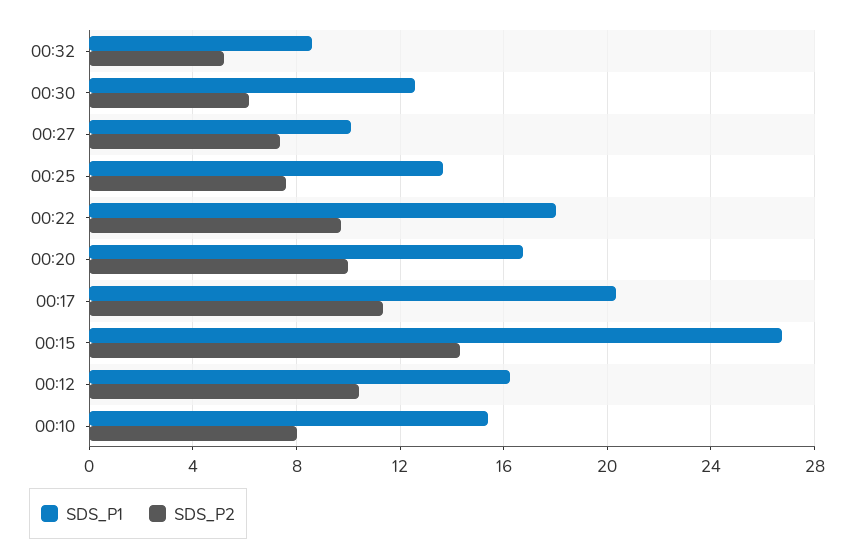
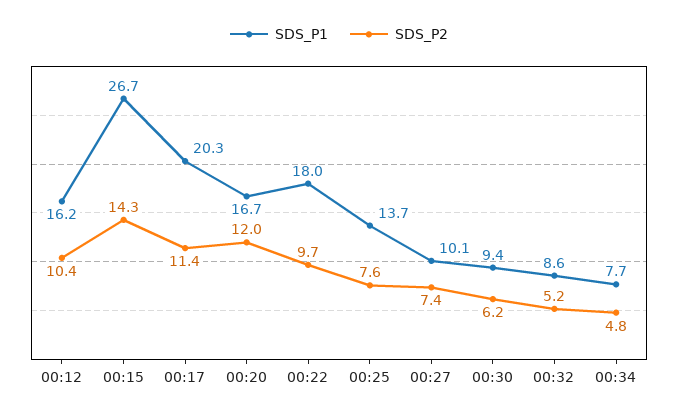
SDS_P1, 00:30: 12.5 -> 9.4
SDS_P2, 00:20: 10 -> 12
SDS_P1, 00:10: 15.5 -> none
SDS_P2, 00:10: 8 -> none
SDS_P1, 00:34: none -> 7.7
SDS_P2, 00:34: none -> 4.8

